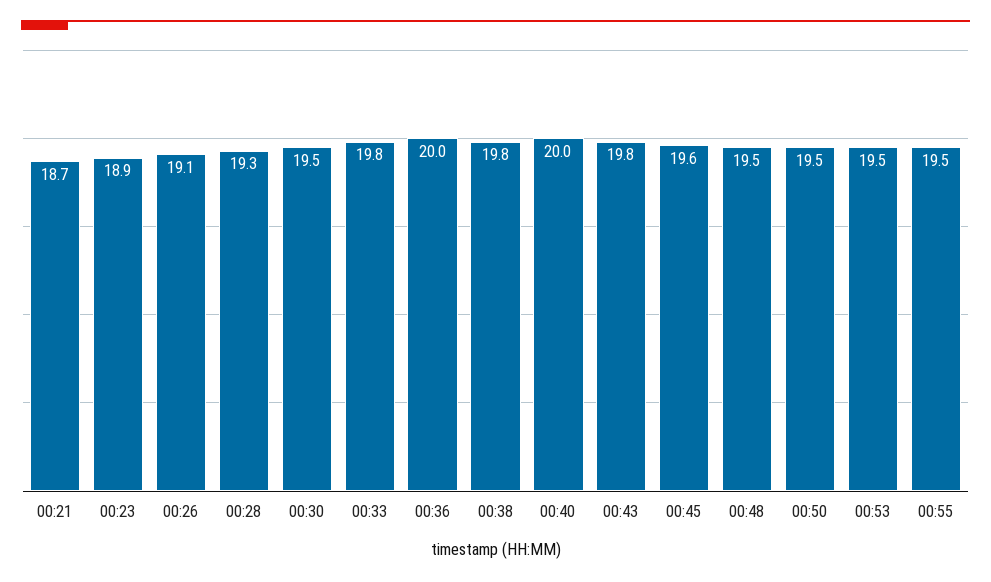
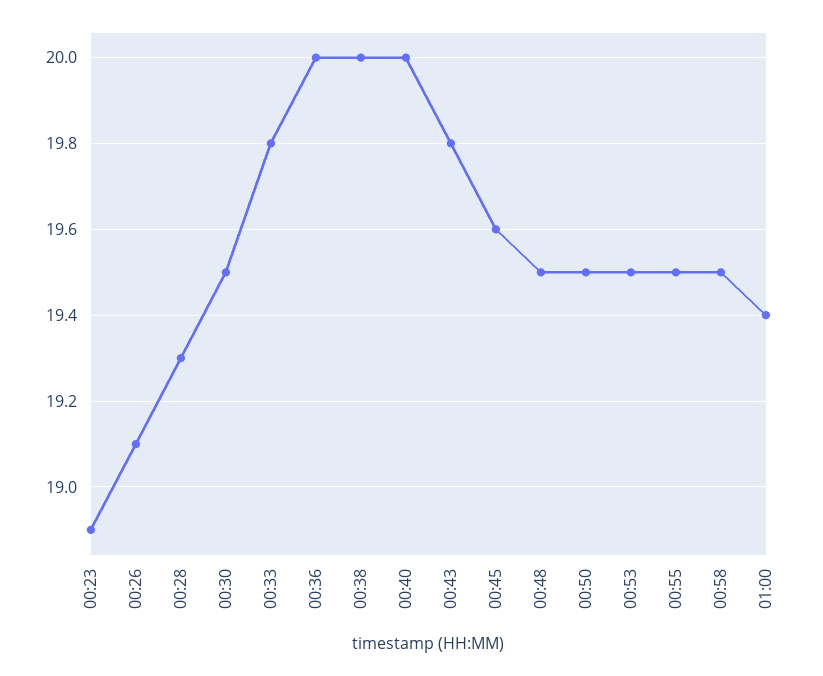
00:21: 18.7 -> none
00:38: 19.8 -> 20
00:58: none -> 19.5
01:00: none -> 19.4

